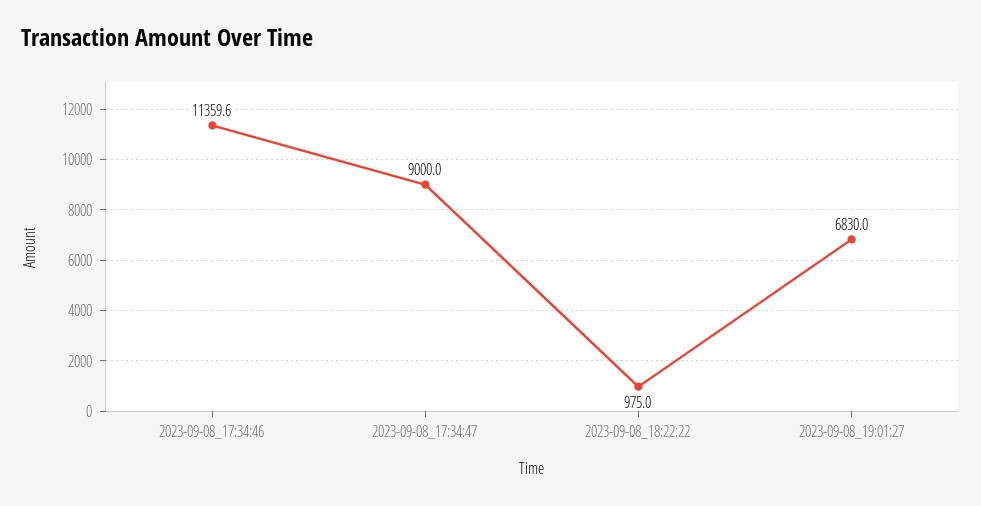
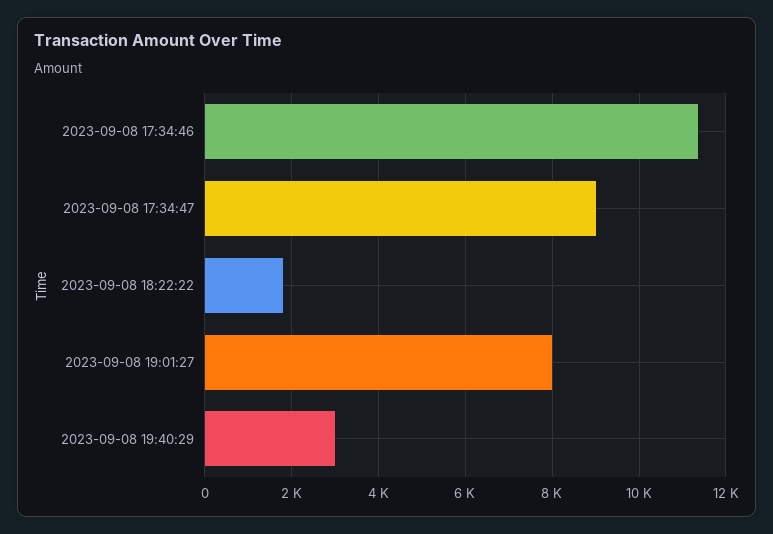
2023-09-08_18:22:22: 975 -> 1800
2023-09-08_19:01:27: 6830 -> 8000
2023-09-08 19:40:29: none -> 3000

